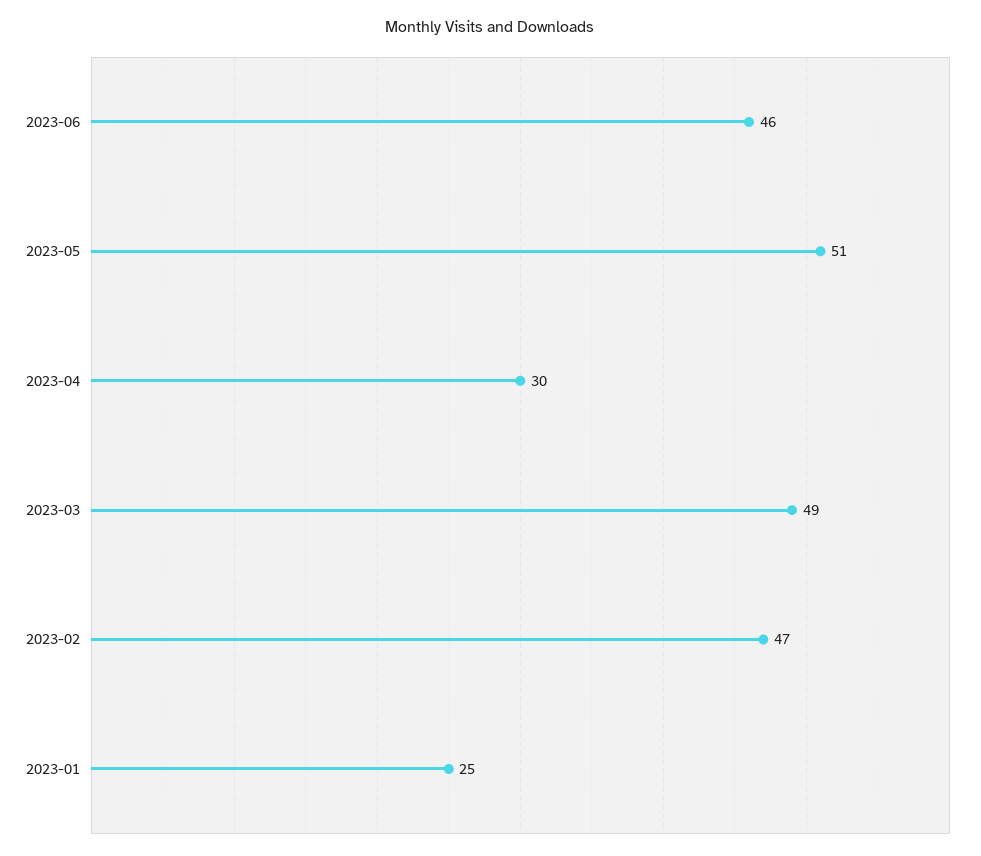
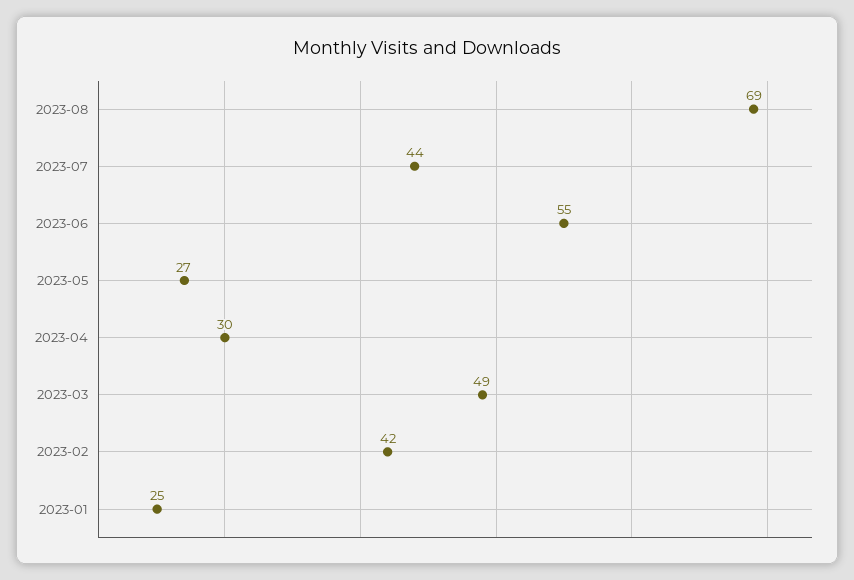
2023-06: 46 -> 55
2023-05: 51 -> 27
2023-02: 47 -> 42
2023-08: none -> 69
2023-07: none -> 44

